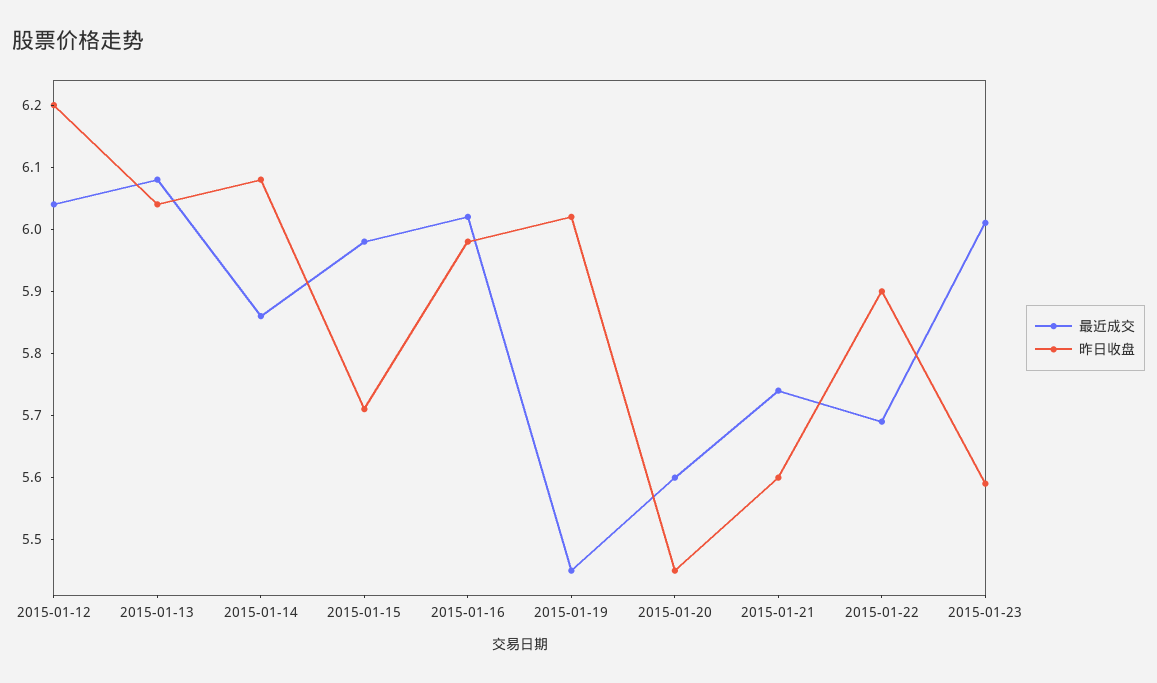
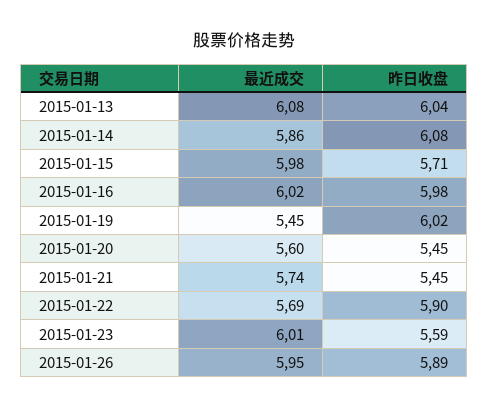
最近成交, 2015-01-12: 6.05 -> none
昨日收盘, 2015-01-12: 6.2 -> none
昨日收盘, 2015-01-21: 5.6 -> 5.45
最近成交, 2015-01-26: none -> 5.95
昨日收盘, 2015-01-26: none -> 5.89

